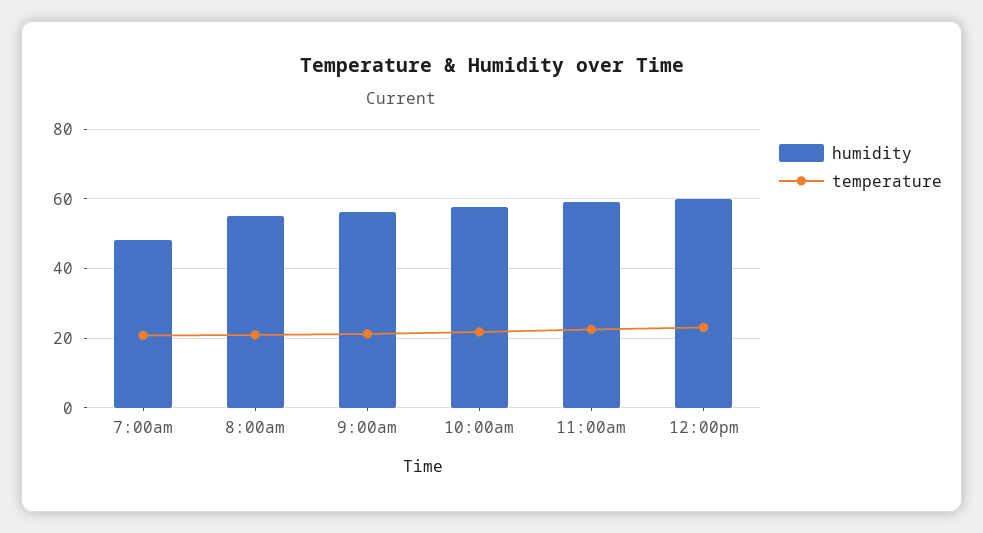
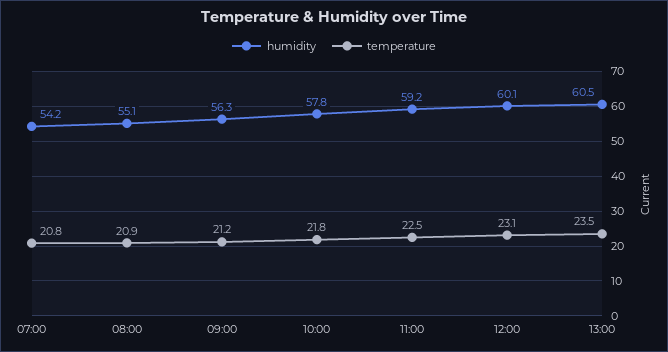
humidity, 7:00am: 48 -> 54.2
humidity, 13:00: none -> 60.5
temperature, 13:00: none -> 23.5

